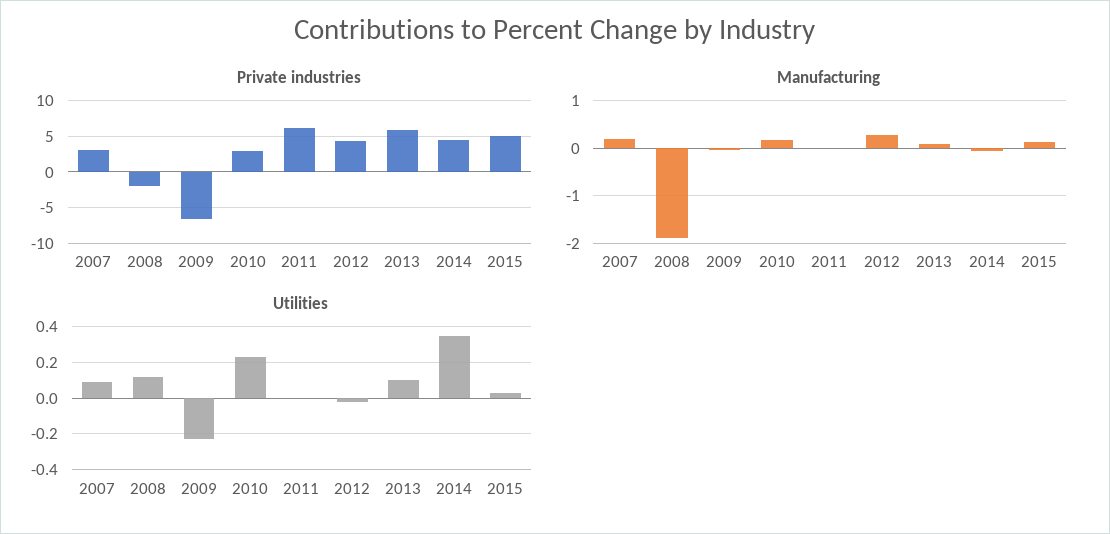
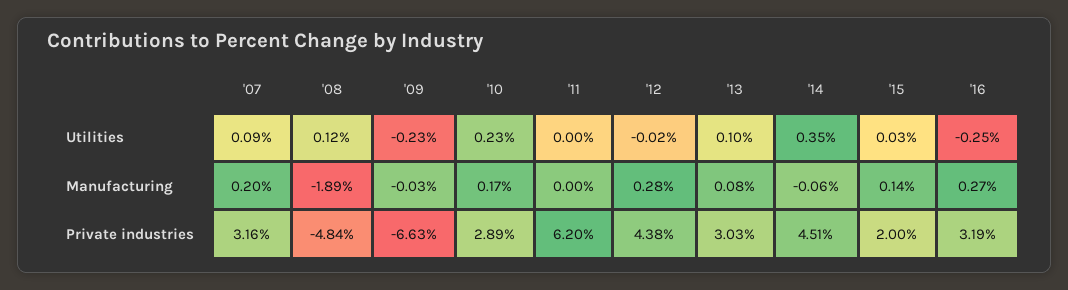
Private industries, 2008: -2 -> -4.84
Private industries, 2013: 6 -> 3.03
Private industries, 2015: 5 -> 2
Utilities, '16: none -> -0.25
Manufacturing, '16: none -> 0.27
Private industries, '16: none -> 3.19

